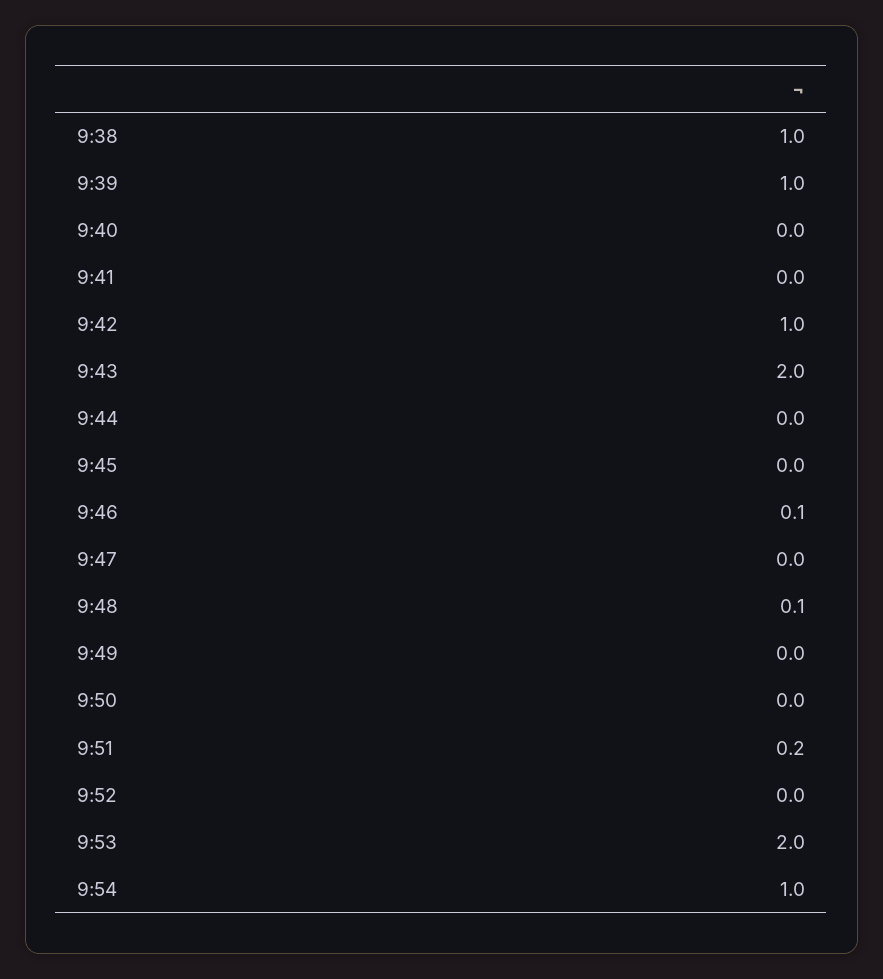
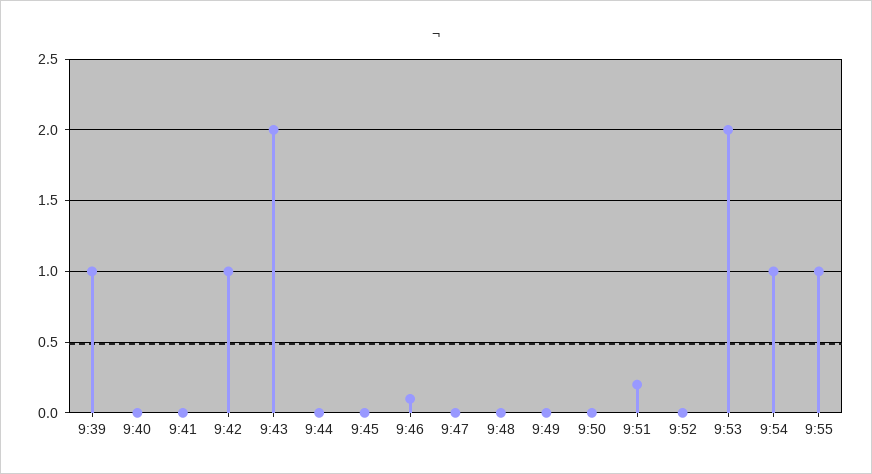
9:38: 1 -> none
9:48: 0.1 -> 0
9:55: none -> 1

